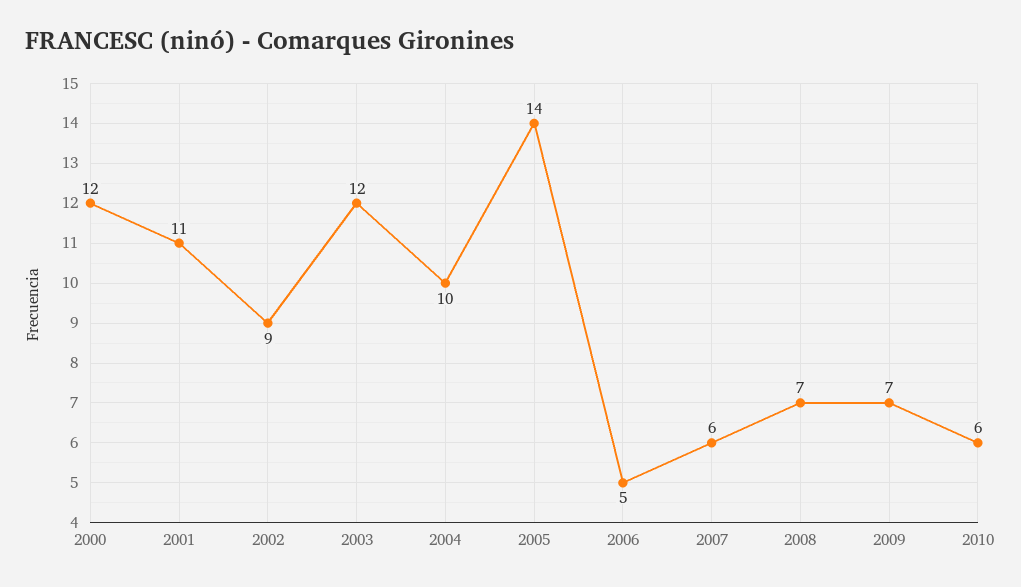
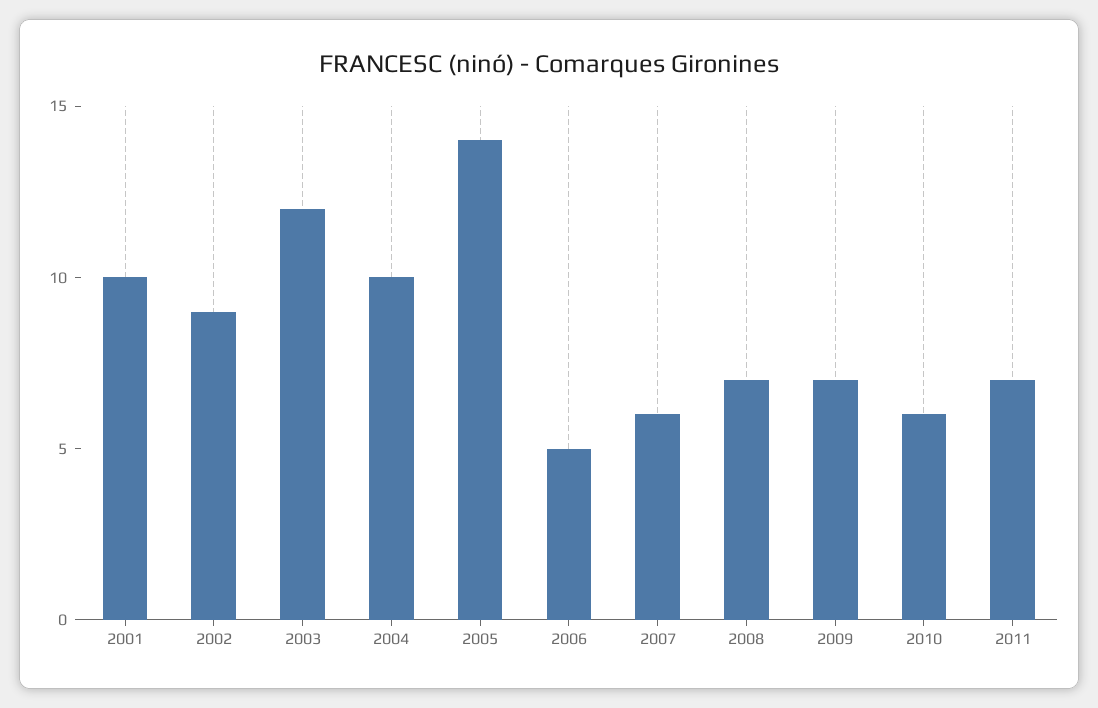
2000: 12 -> none
2001: 11 -> 10
2011: none -> 7

